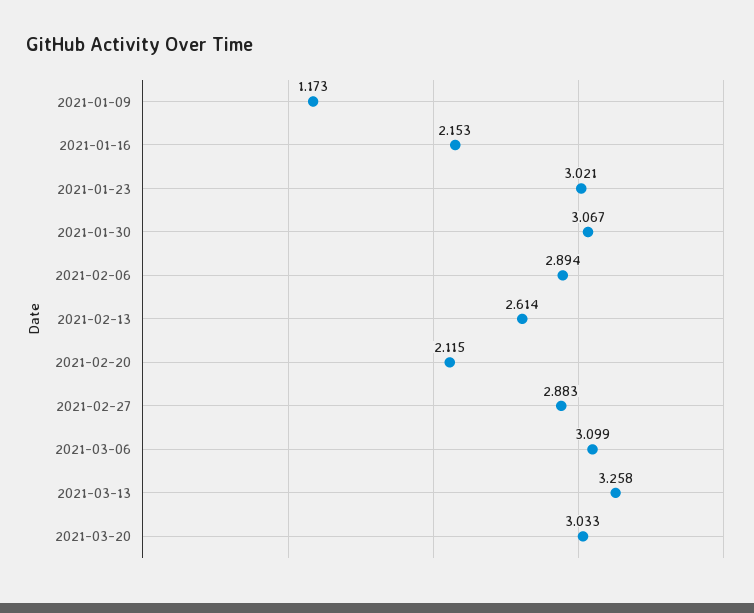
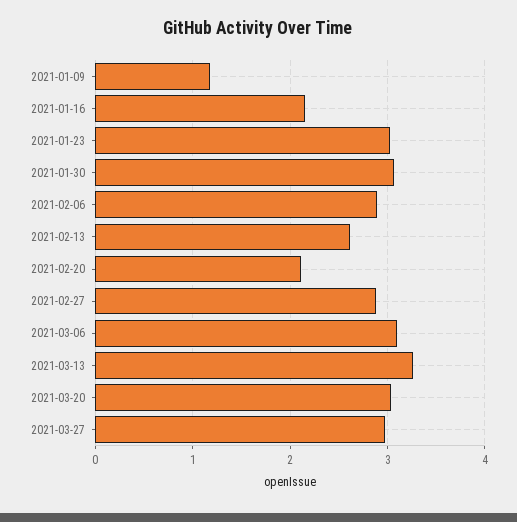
2021-03-27: none -> 3

